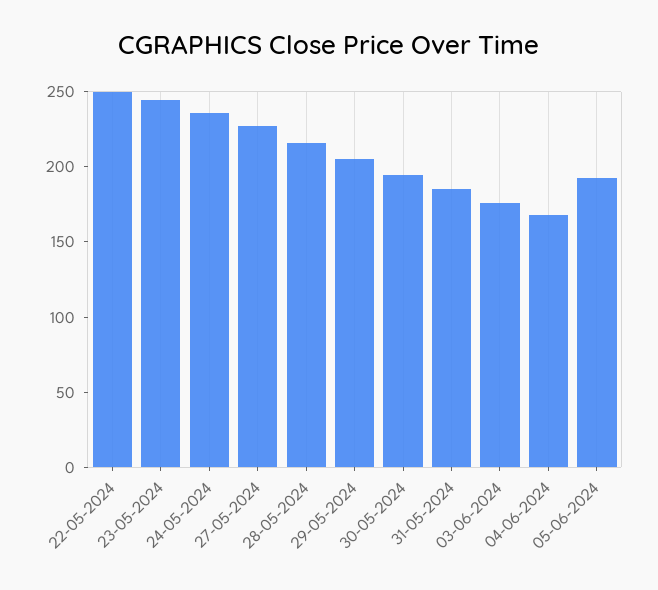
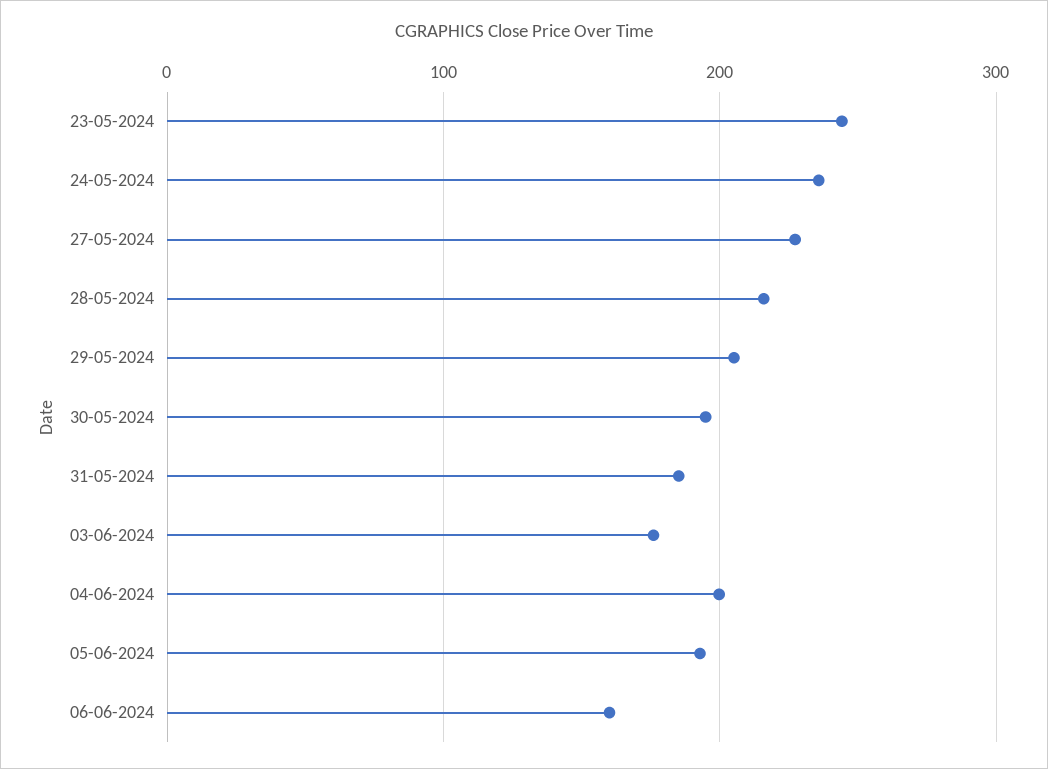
22-05-2024: 250 -> none
04-06-2024: 170 -> 200
06-06-2024: none -> 160

